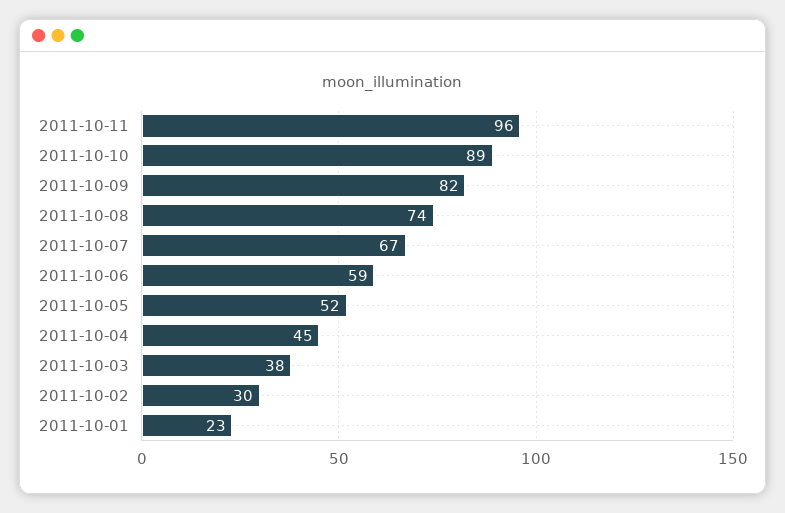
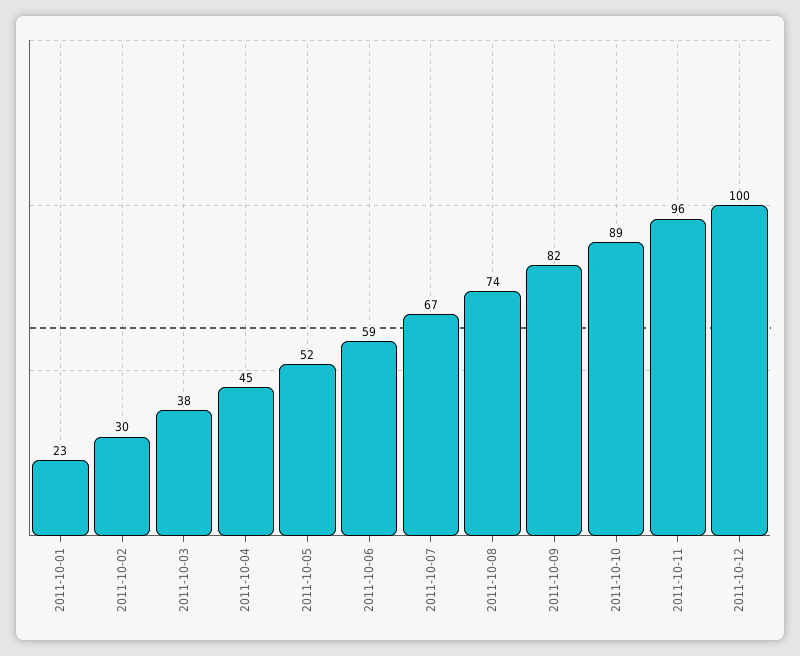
2011-10-12: none -> 100

